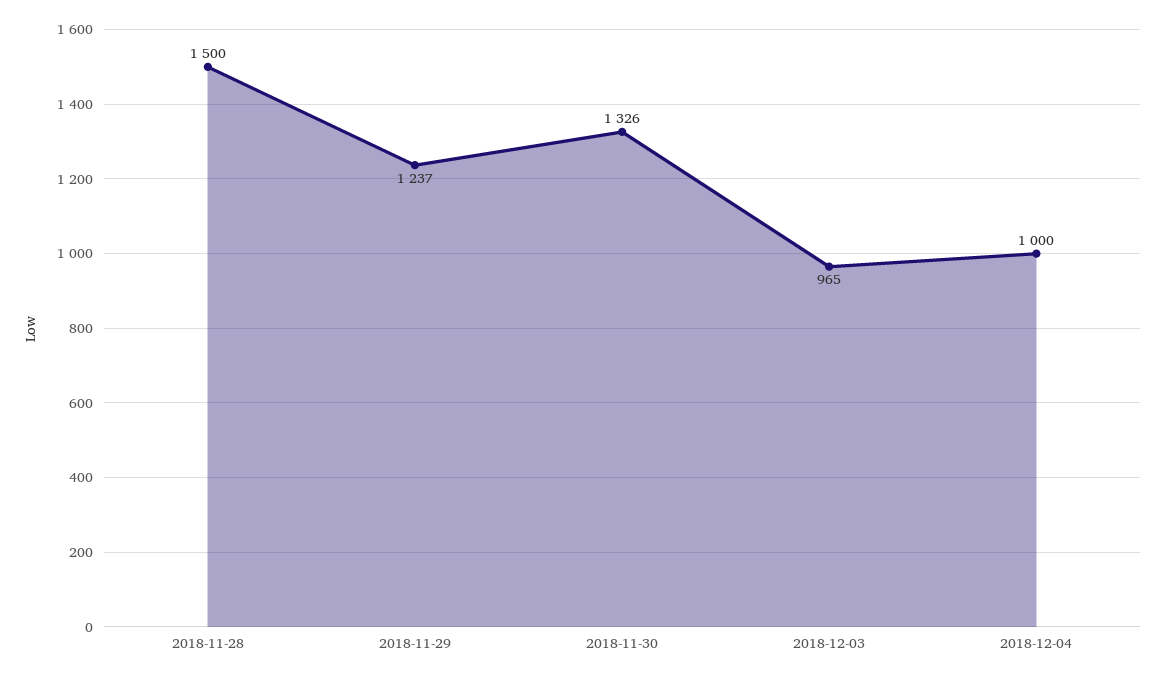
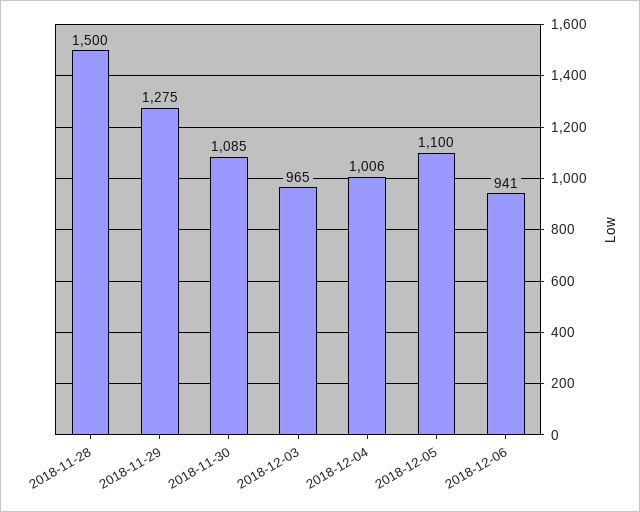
2018-11-29: 1237 -> 1275
2018-11-30: 1326 -> 1085
2018-12-04: 1000 -> 1006
2018-12-05: none -> 1100
2018-12-06: none -> 941

